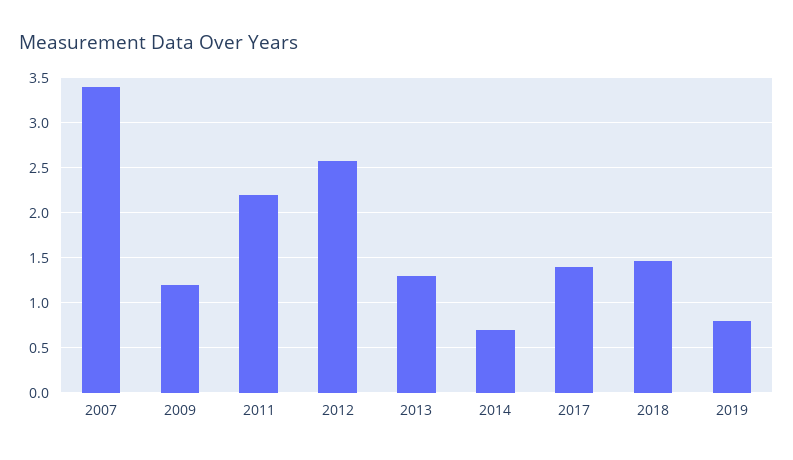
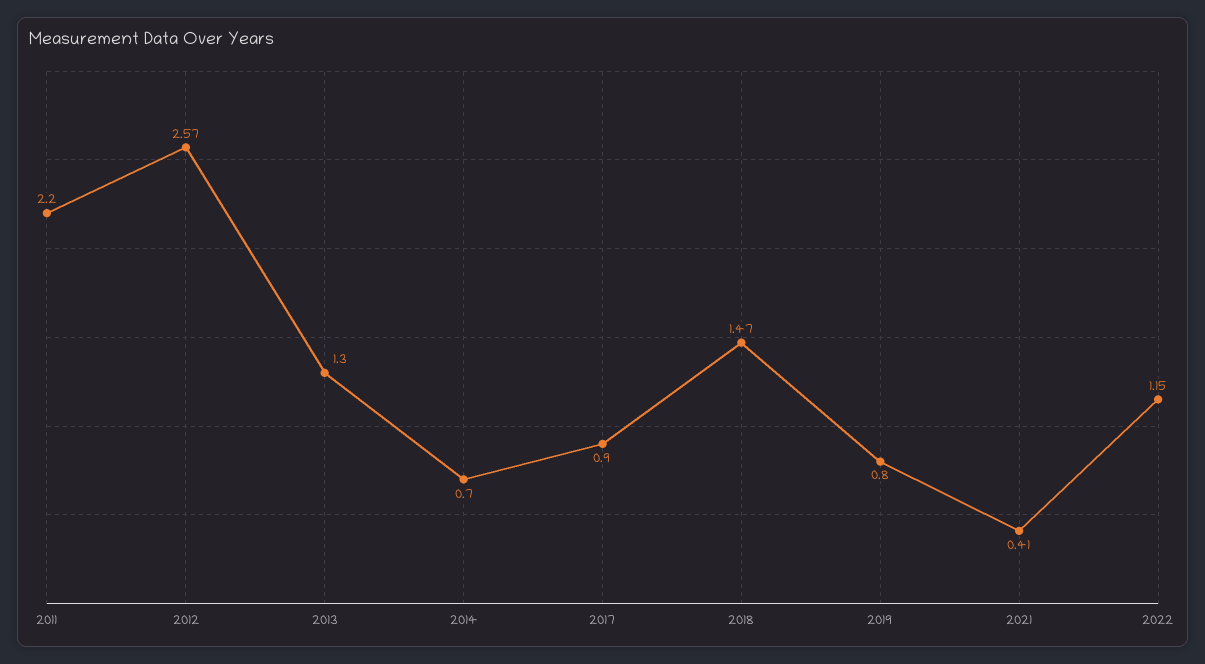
2007: 3.4 -> none
2009: 1.2 -> none
2017: 1.4 -> 0.9
2021: none -> 0.41
2022: none -> 1.15

